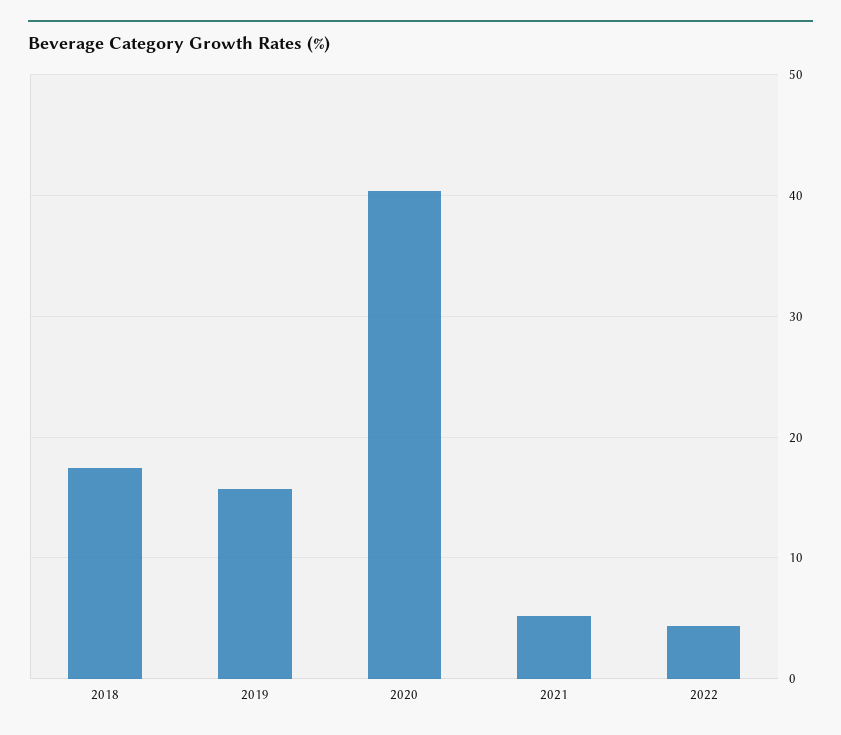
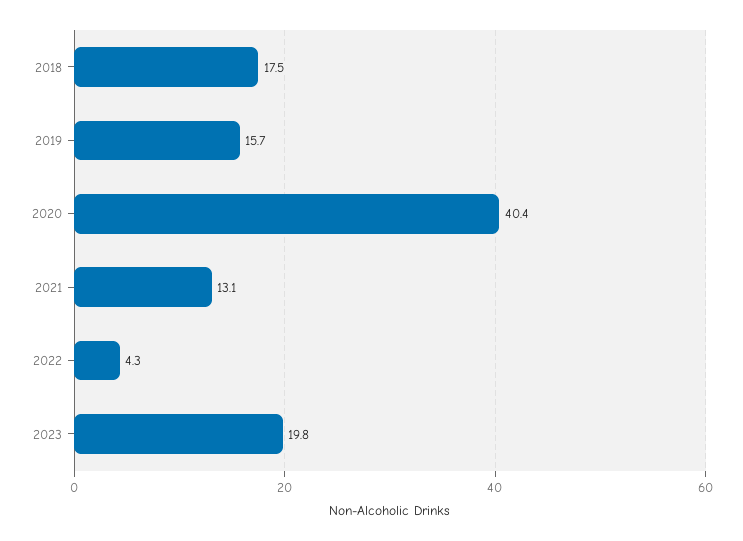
2021: 5 -> 13.1
2023: none -> 19.8

